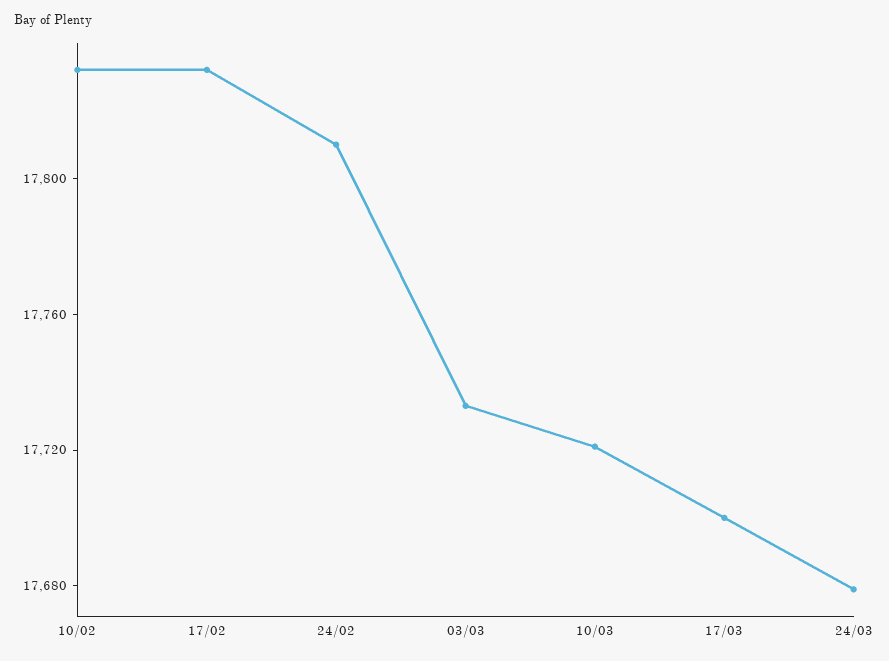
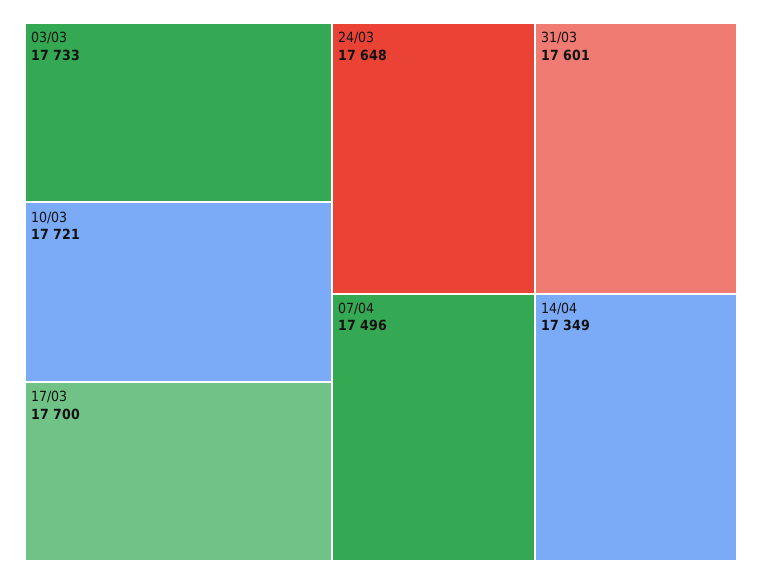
10/02: 17830 -> none
17/02: 17830 -> none
24/02: 17810 -> none
24/03: 17680 -> 17648
31/03: none -> 17601
07/04: none -> 17496
14/04: none -> 17349

